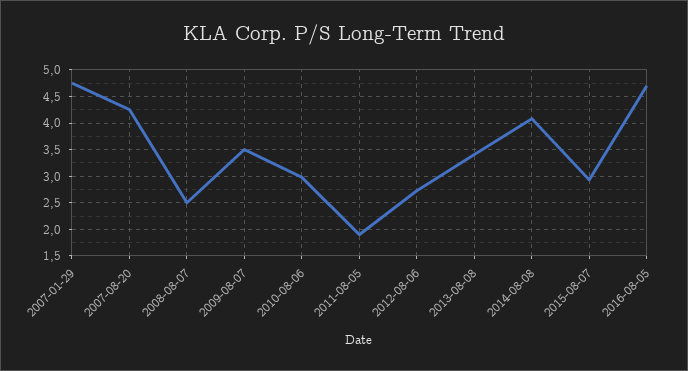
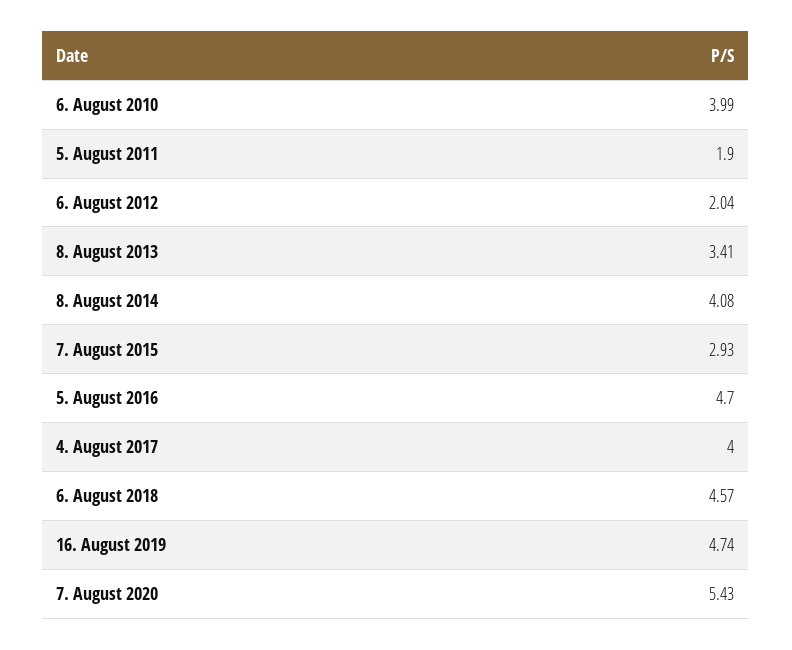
2007-01-29: 4.75 -> none
2007-08-20: 4.25 -> none
2008-08-07: 2.5 -> none
2009-08-07: 3.5 -> none
2010-08-06: 3 -> 3.99
2012-08-06: 2.75 -> 2.04
4. August 2017: none -> 4
6. August 2018: none -> 4.57
16. August 2019: none -> 4.74
7. August 2020: none -> 5.43

